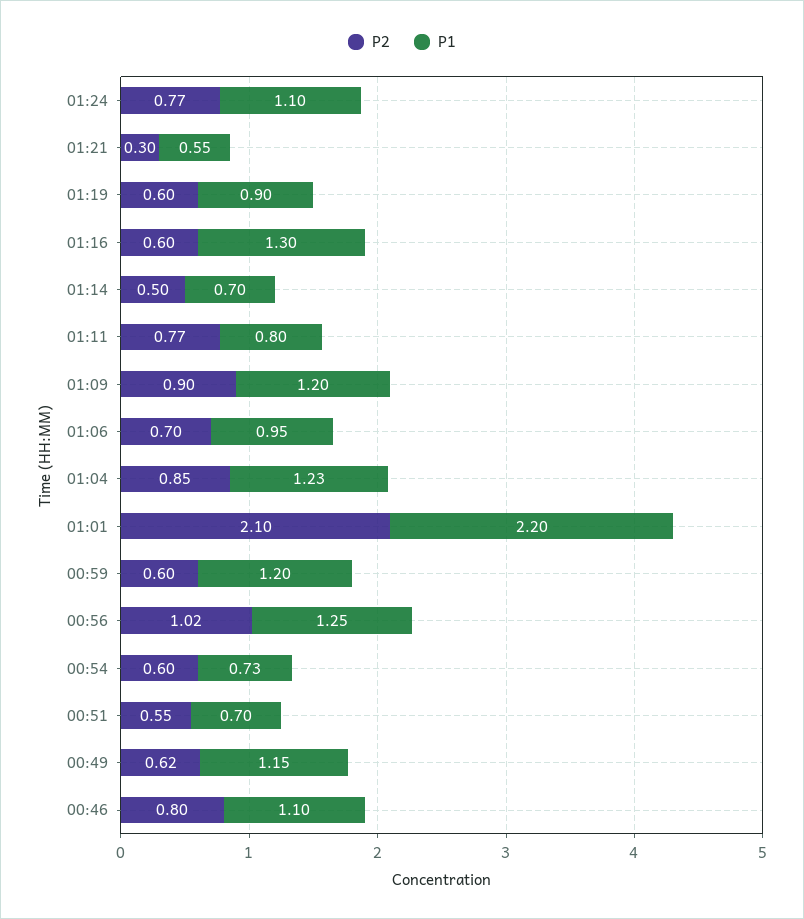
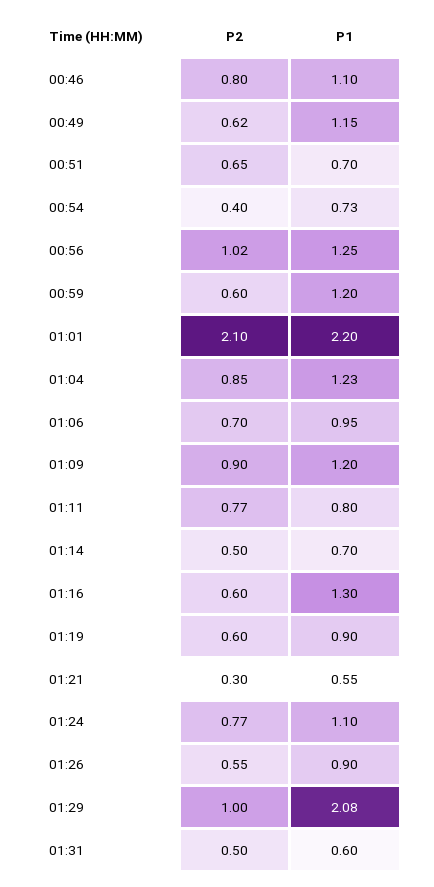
P2, 00:54: 0.6 -> 0.4
P2, 00:51: 0.55 -> 0.65
P2, 01:26: none -> 0.55
P1, 01:26: none -> 0.9
P2, 01:29: none -> 1
P1, 01:29: none -> 2.08
P2, 01:31: none -> 0.5
P1, 01:31: none -> 0.6

